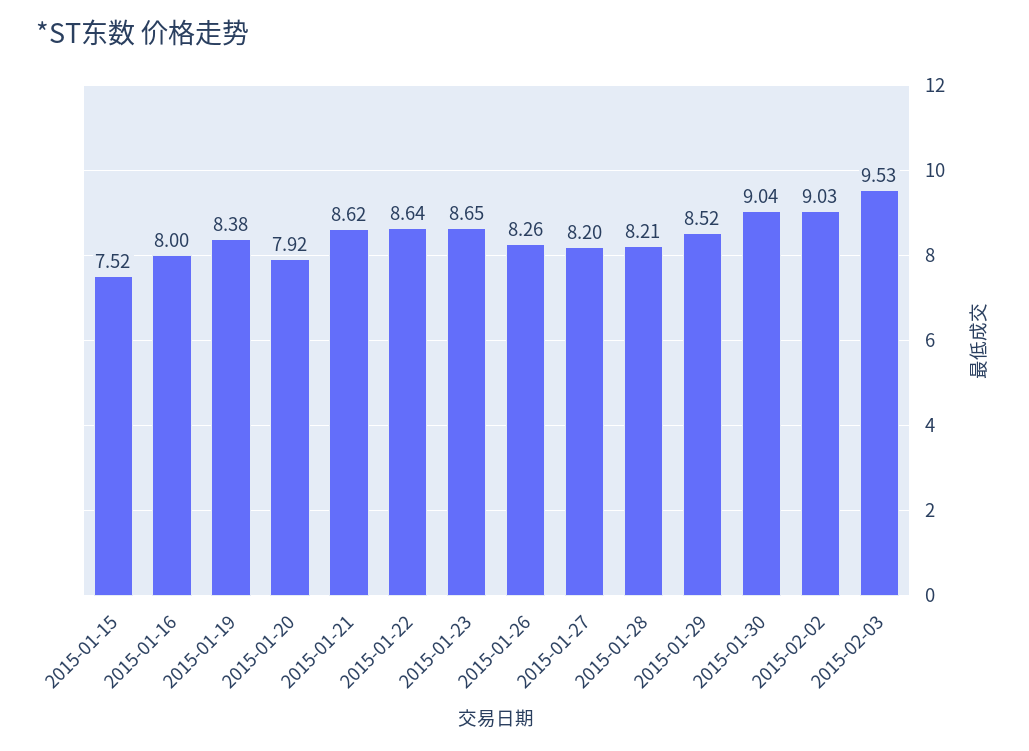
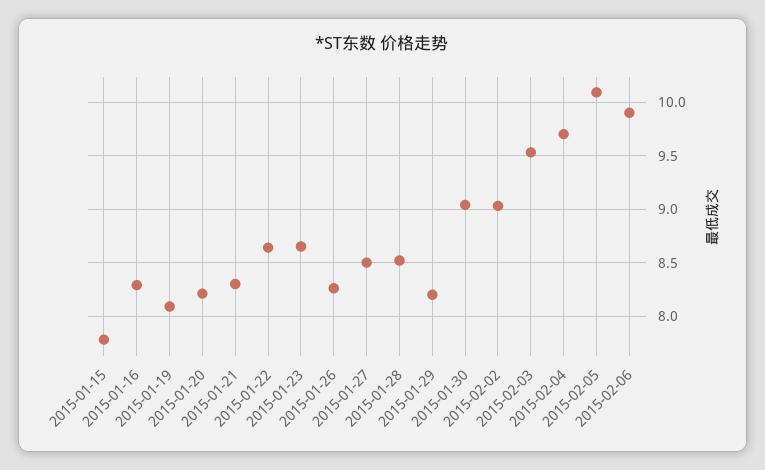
2015-01-15: 7.52 -> 7.8
2015-01-16: 8 -> 8.3
2015-01-19: 8.38 -> 8.1
2015-01-20: 7.92 -> 8.2
2015-01-21: 8.62 -> 8.3
2015-01-27: 8.2 -> 8.5
2015-01-28: 8.21 -> 8.5
2015-01-29: 8.52 -> 8.2
2015-02-04: none -> 9.7
2015-02-05: none -> 10.1
2015-02-06: none -> 9.9

